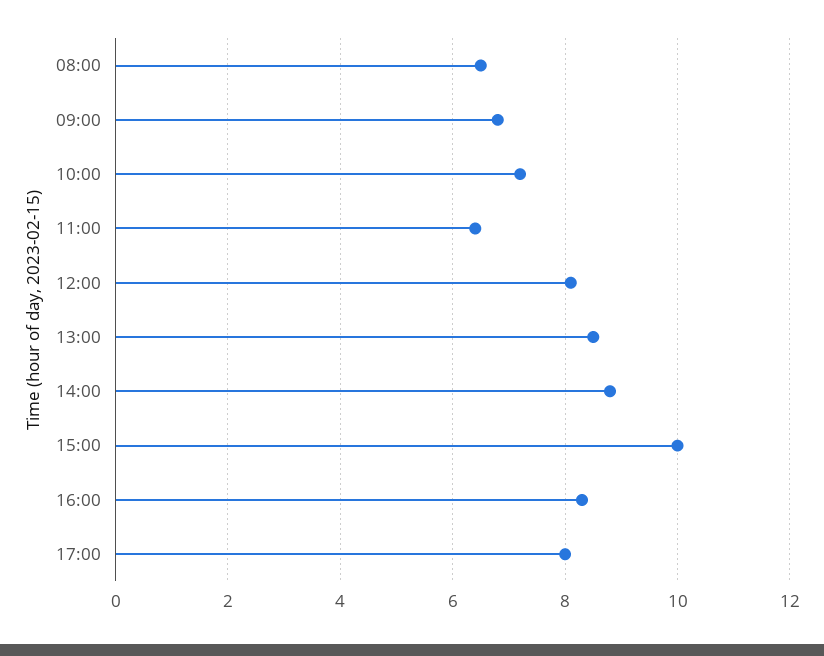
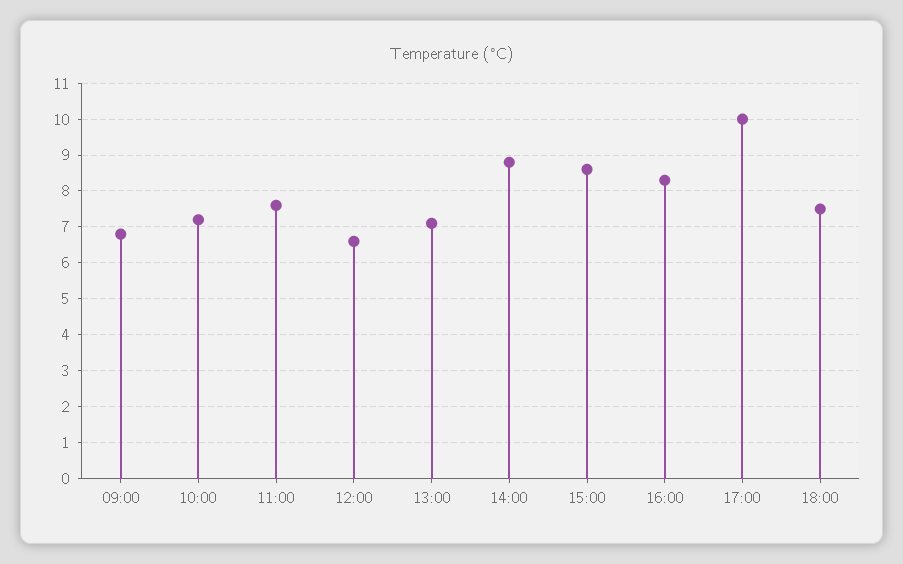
08:00: 6.5 -> none
11:00: 6.5 -> 7.5
12:00: 8 -> 6.5
13:00: 8.5 -> 7
15:00: 10 -> 8.5
17:00: 8 -> 10
18:00: none -> 7.5

